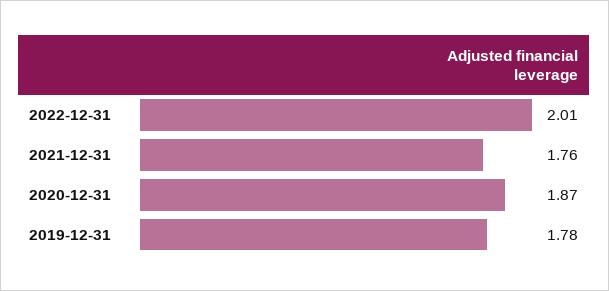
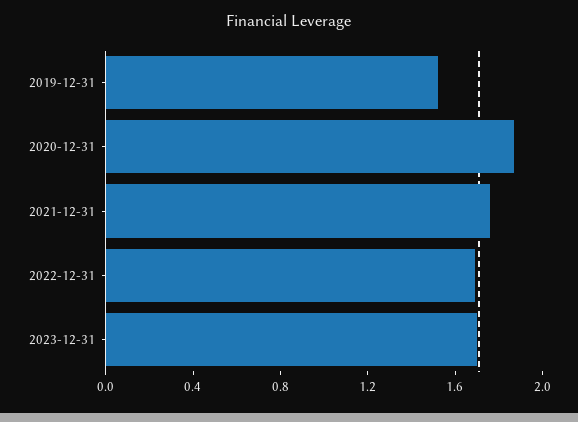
2022-12-31: 2.01 -> 1.7
2019-12-31: 1.78 -> 1.5
2023-12-31: none -> 1.7

